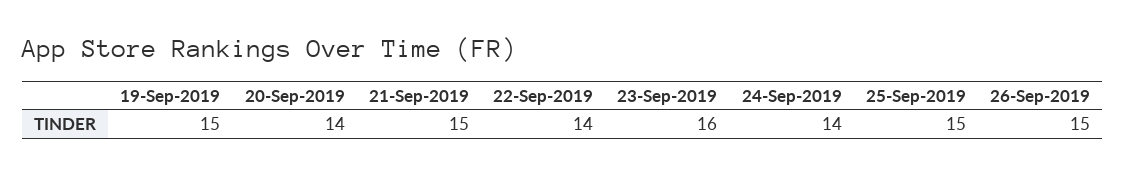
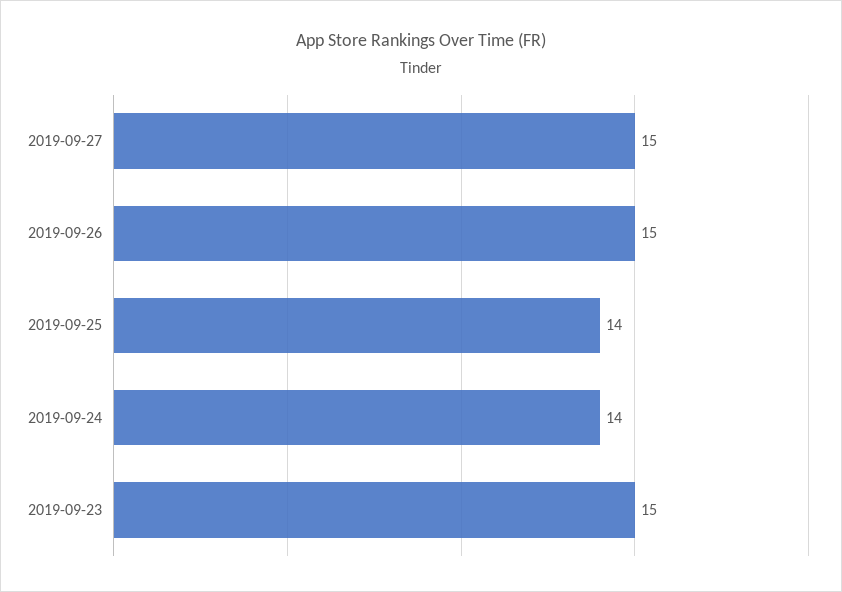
19-Sep-2019: 15 -> none
20-Sep-2019: 14 -> none
21-Sep-2019: 15 -> none
22-Sep-2019: 14 -> none
23-Sep-2019: 16 -> 15
25-Sep-2019: 15 -> 14
2019-09-27: none -> 15

